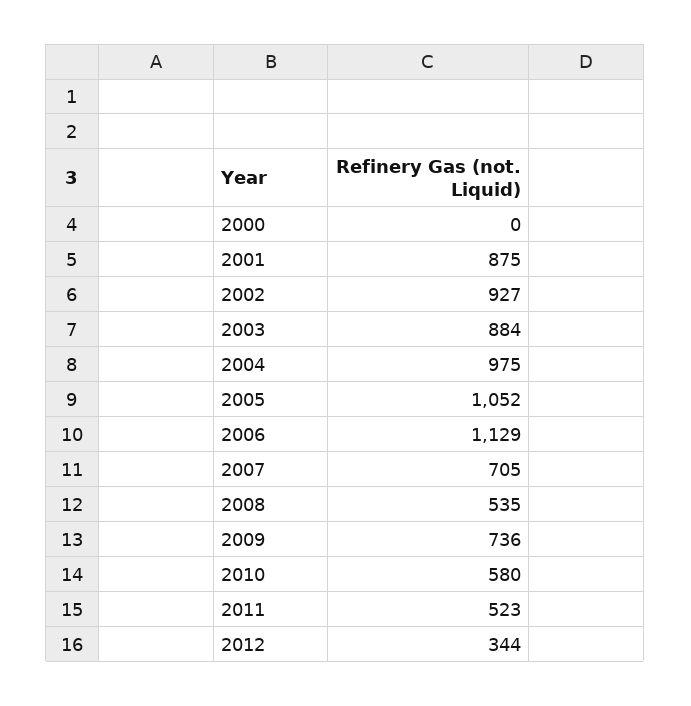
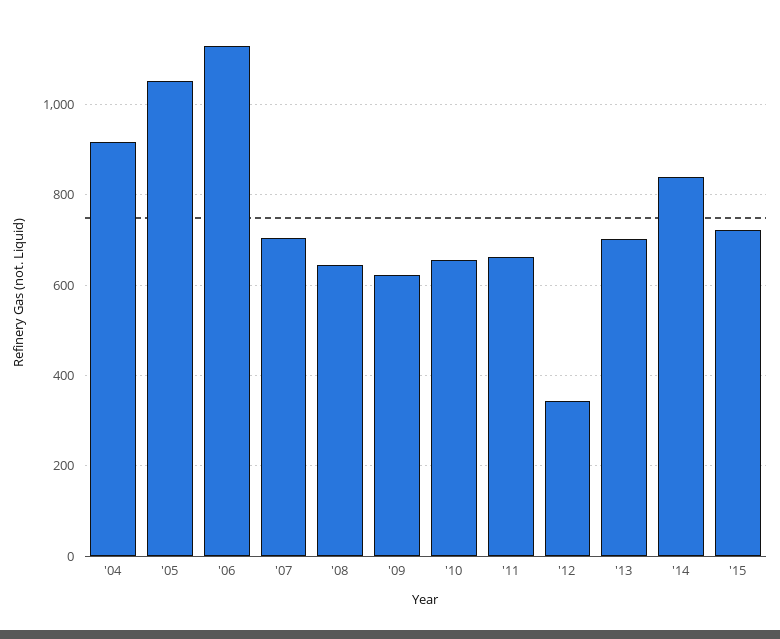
2000: 0 -> none
2001: 875 -> none
2002: 927 -> none
2003: 884 -> none
2004: 975 -> 920
2008: 535 -> 640
2009: 736 -> 620
2010: 580 -> 660
2011: 523 -> 660
'13: none -> 700
'14: none -> 840
'15: none -> 720

